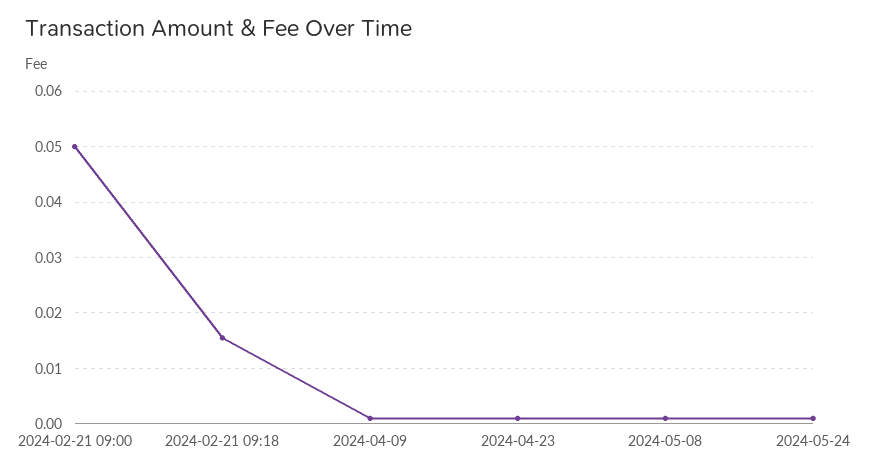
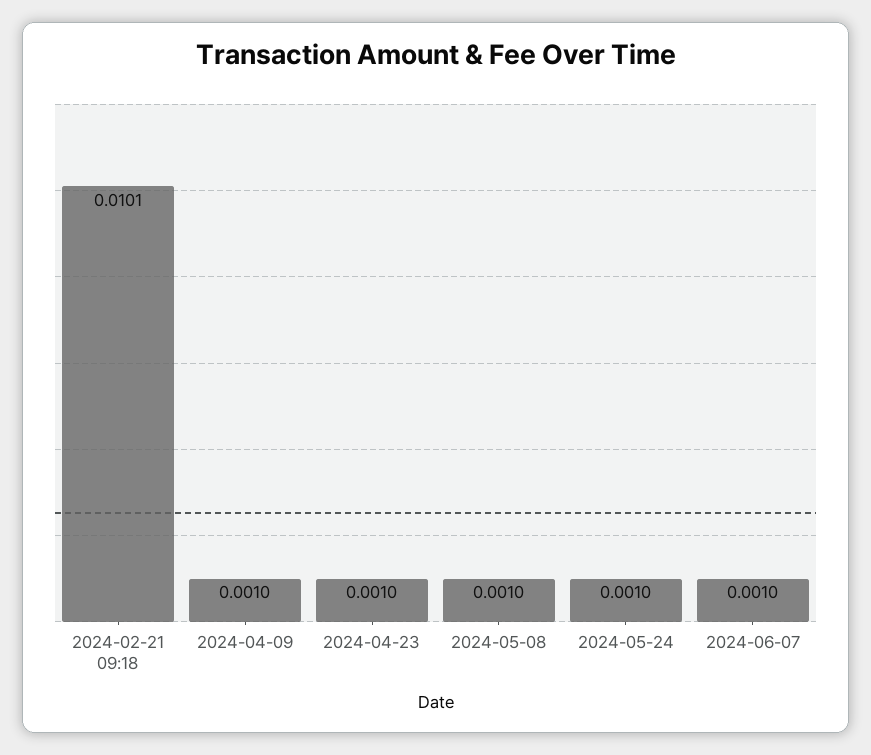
2024-02-21 09:00: 0.05 -> none
2024-02-21 09:18: 0.016 -> 0.0101
2024-06-07: none -> 0.001

